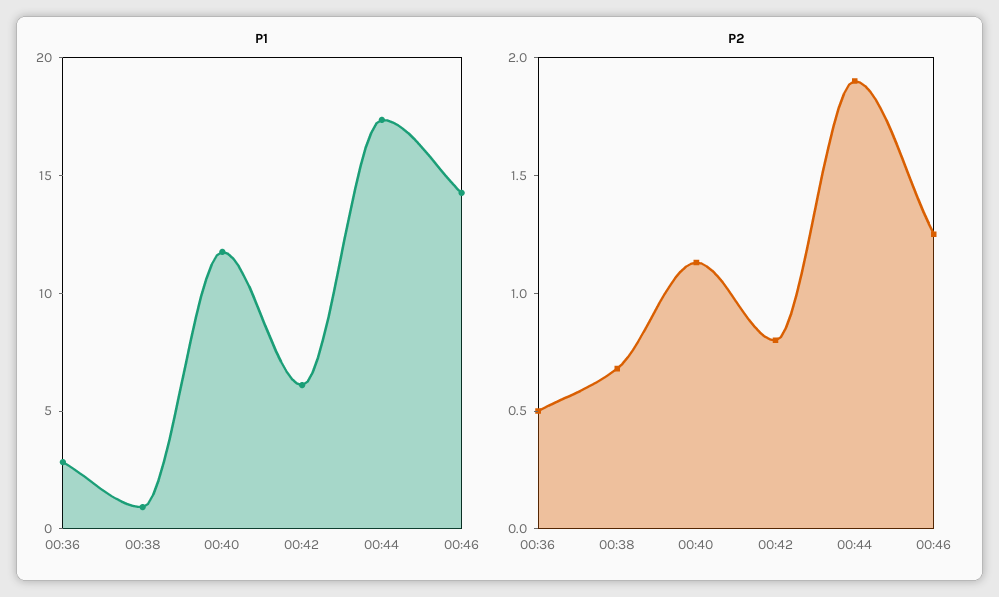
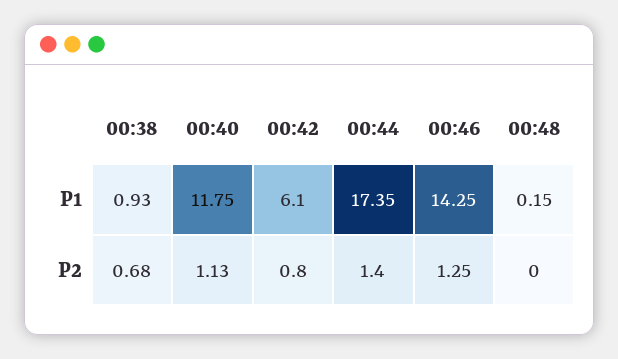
P1, 00:36: 3 -> none
P2, 00:36: 0.5 -> none
P2, 00:44: 1.9 -> 1.4
P1, 00:48: none -> 0.15
P2, 00:48: none -> 0

